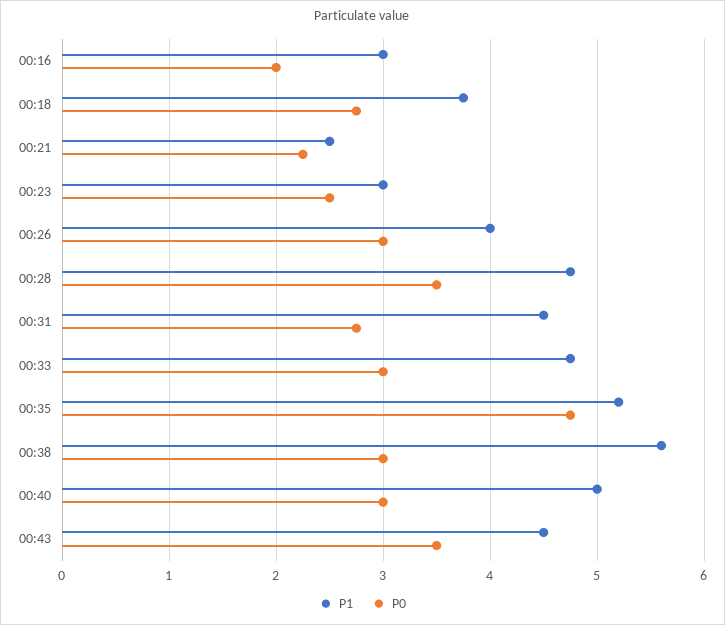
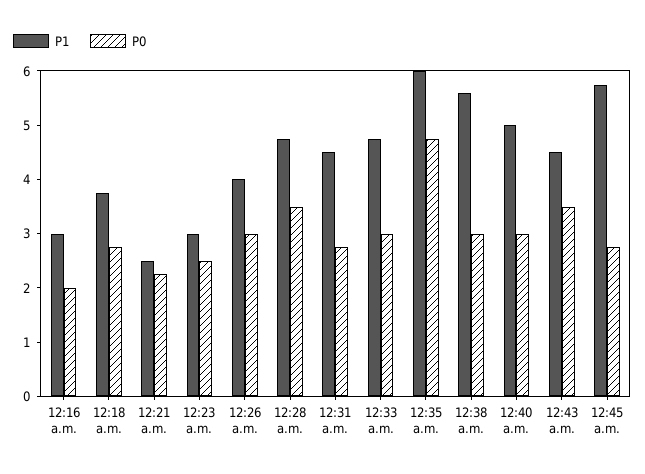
P1, 00:35: 5.2 -> 6
P1, 12:45 a.m.: none -> 5.8
P0, 12:45 a.m.: none -> 2.8

